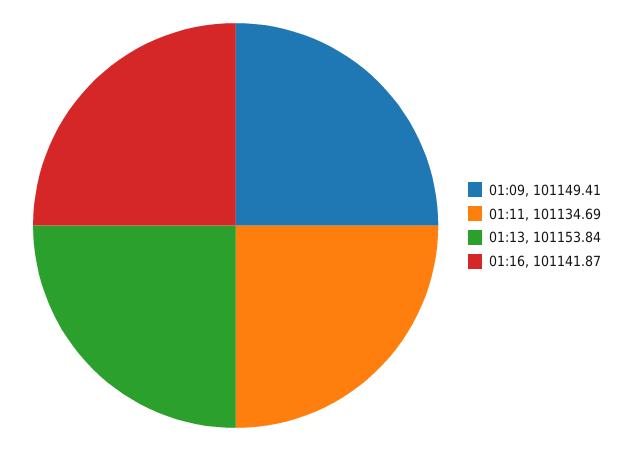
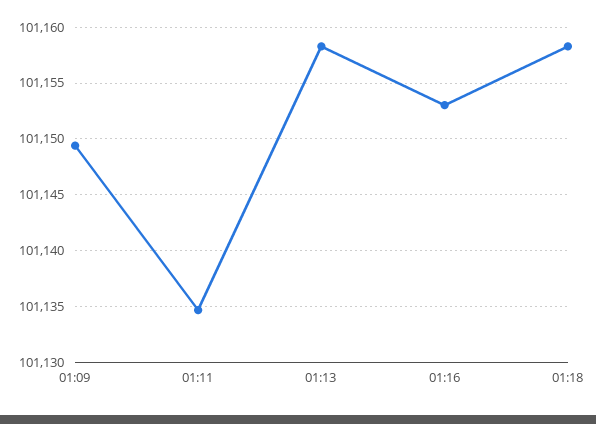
01:13: 101153.84 -> 101158
01:16: 101141.87 -> 101153
01:18: none -> 101158

